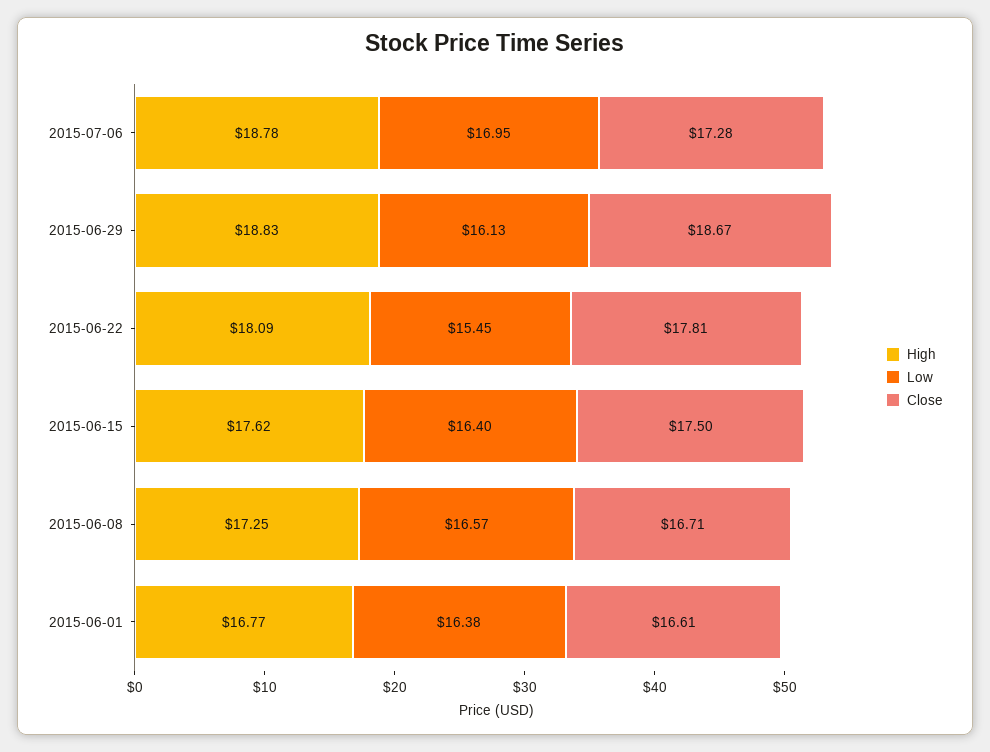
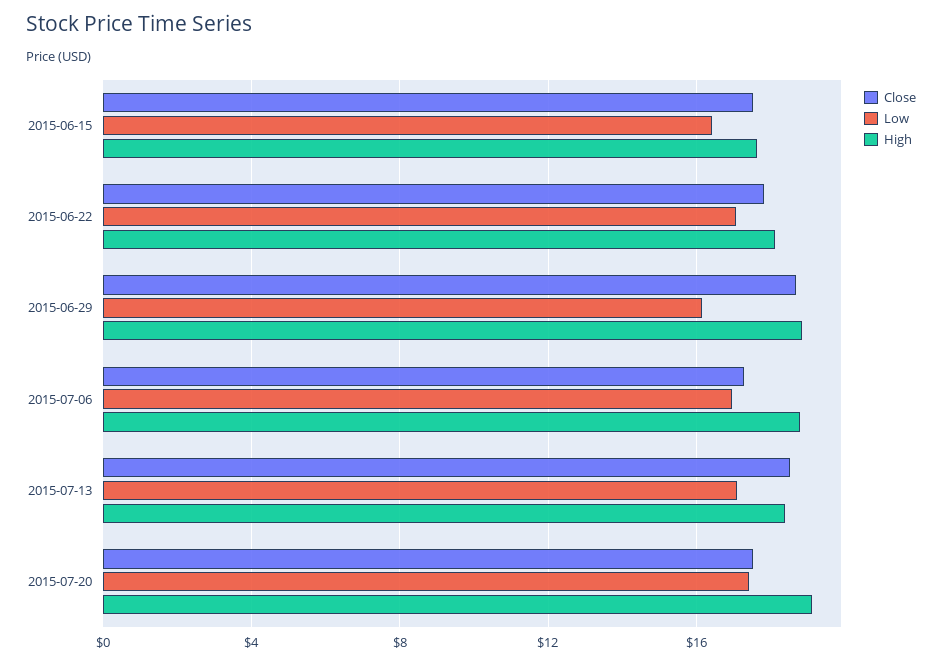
Low, 2015-06-22: 15.45 -> 17
High, 2015-06-08: 17.25 -> none
Low, 2015-06-08: 16.57 -> none
Close, 2015-06-08: 16.71 -> none
High, 2015-06-01: 16.77 -> none
Low, 2015-06-01: 16.38 -> none
Close, 2015-06-01: 16.61 -> none
Close, 2015-07-13: none -> 18.5
Low, 2015-07-13: none -> 17
High, 2015-07-13: none -> 18.5
Close, 2015-07-20: none -> 17.5
Low, 2015-07-20: none -> 17.5
High, 2015-07-20: none -> 19

